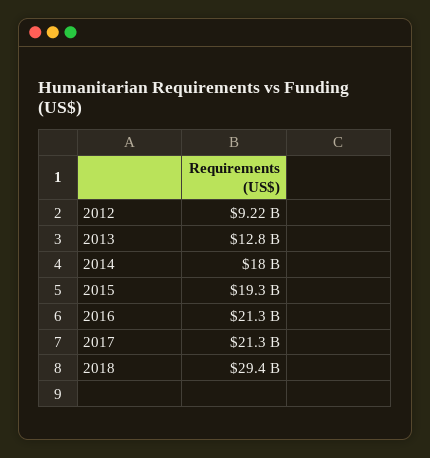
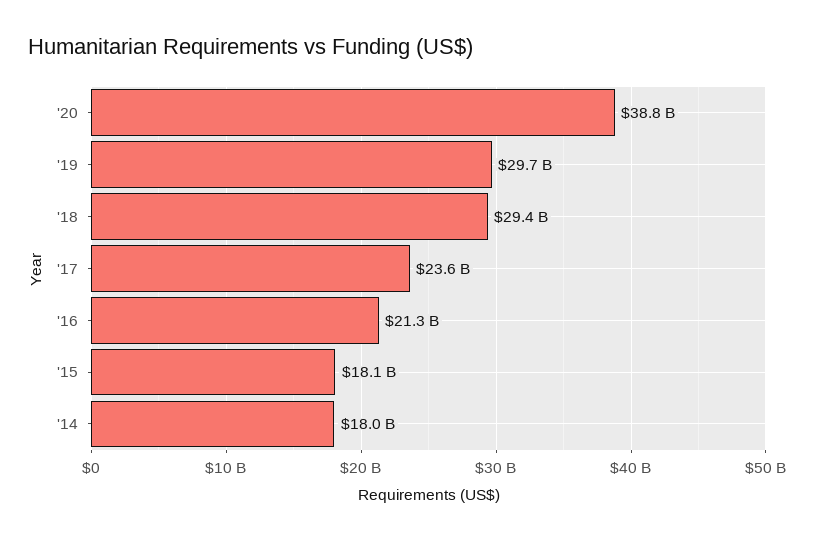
2012: 9220000000 -> none
2013: 12800000000 -> none
2015: 19300000000 -> 18100000000
2017: 21300000000 -> 23600000000
'20: none -> 38800000000
'19: none -> 29700000000

